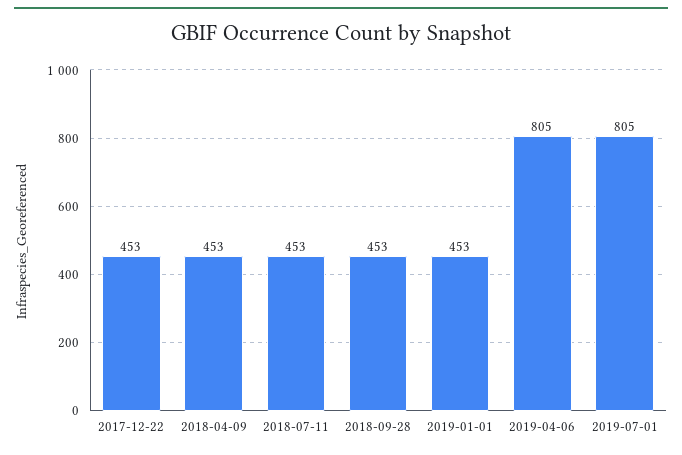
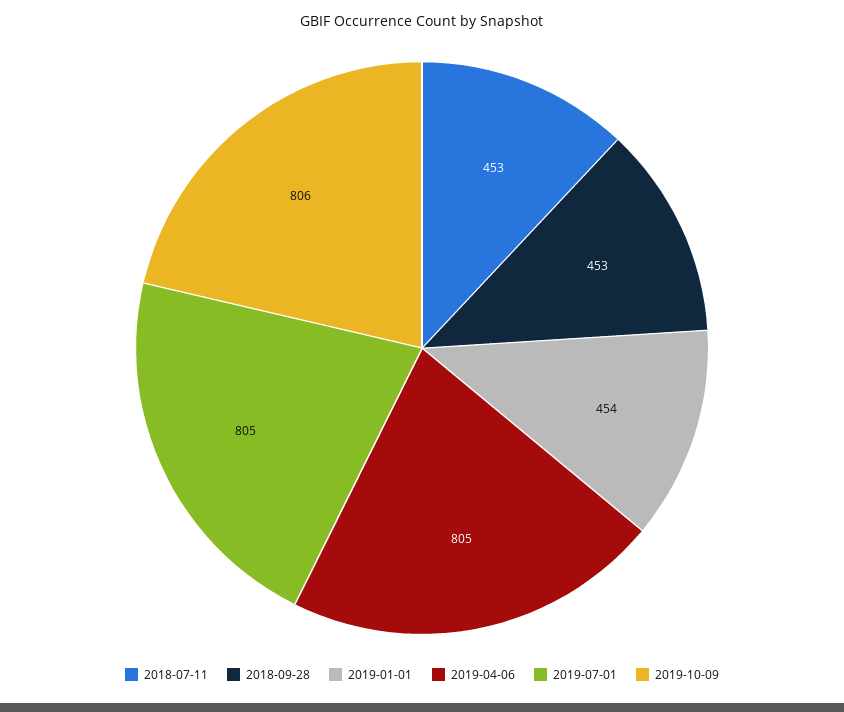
2017-12-22: 453 -> none
2018-04-09: 453 -> none
2019-01-01: 453 -> 454
2019-10-09: none -> 806

